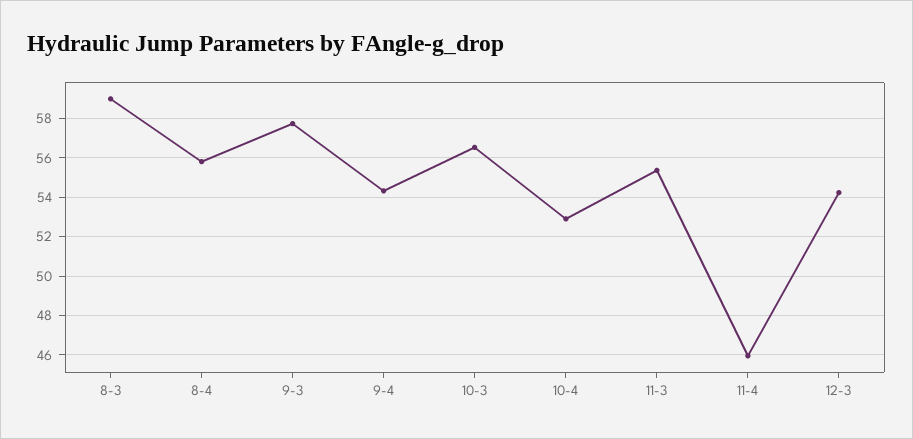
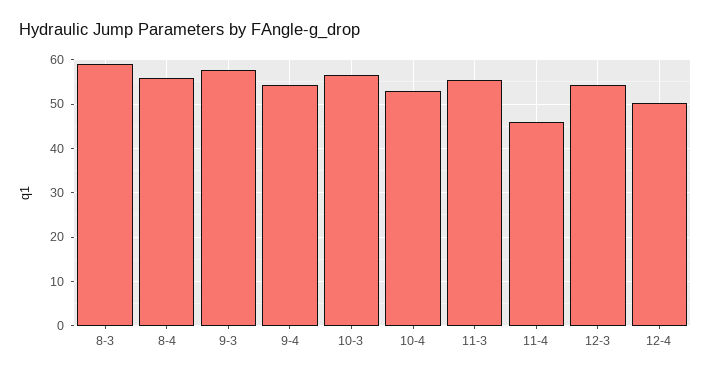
12-4: none -> 50

